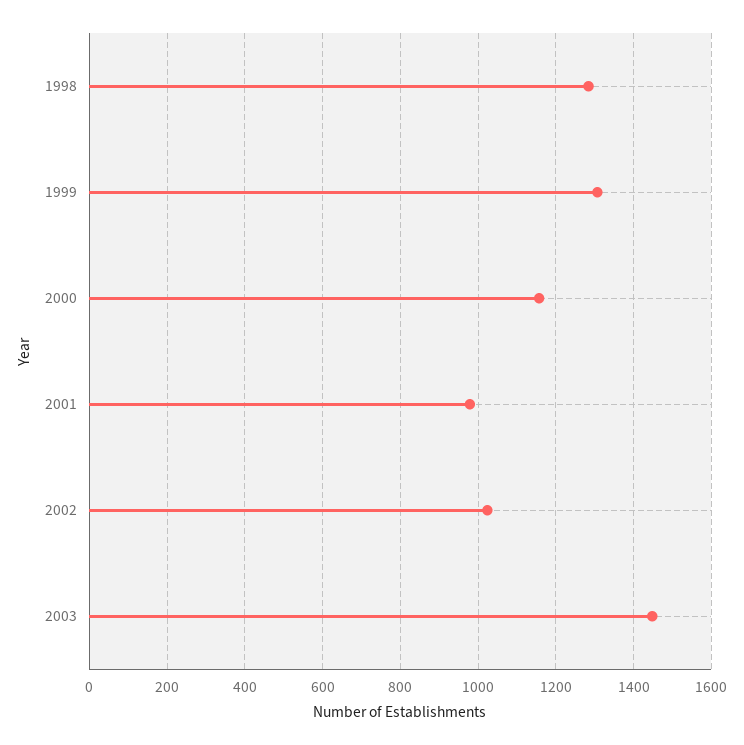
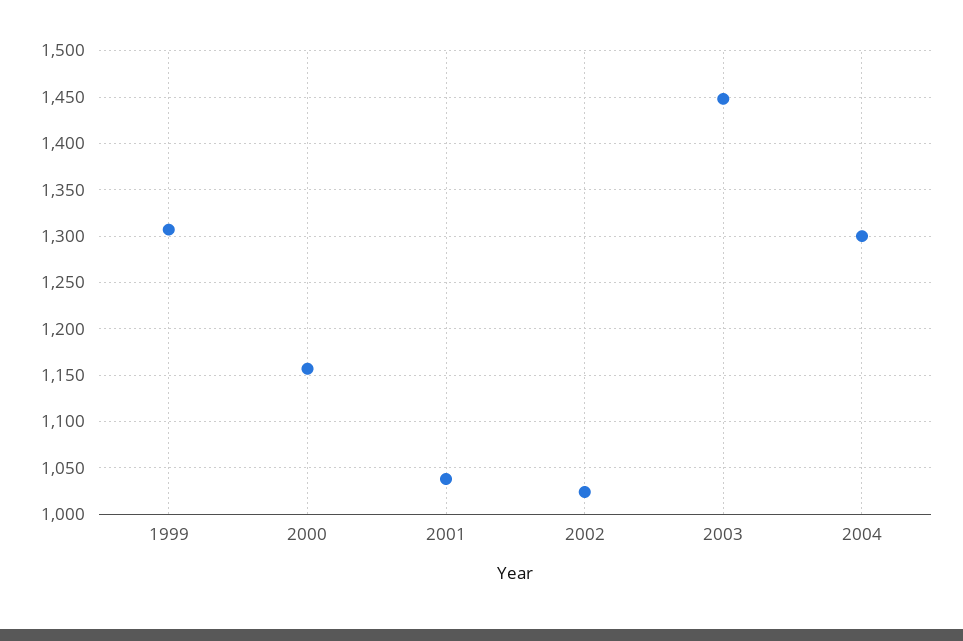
1998: 1280 -> none
2001: 980 -> 1040
2004: none -> 1300

